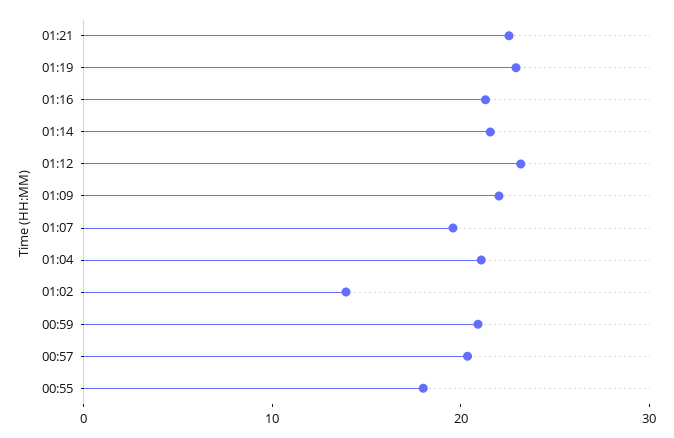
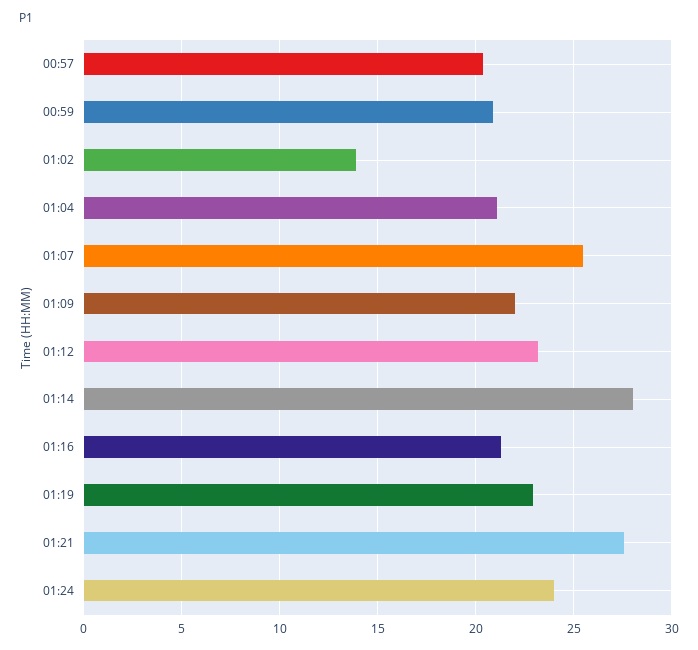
01:21: 22 -> 27.5
01:14: 22 -> 28
01:07: 20 -> 25.5
00:55: 18 -> none
01:24: none -> 24

